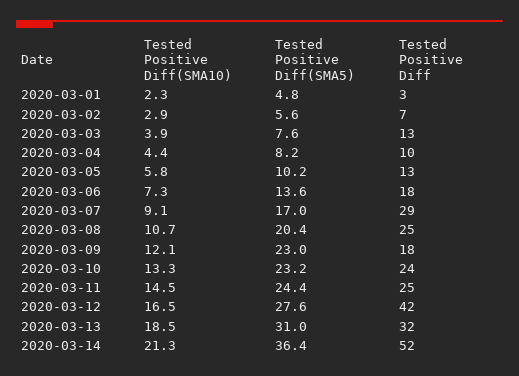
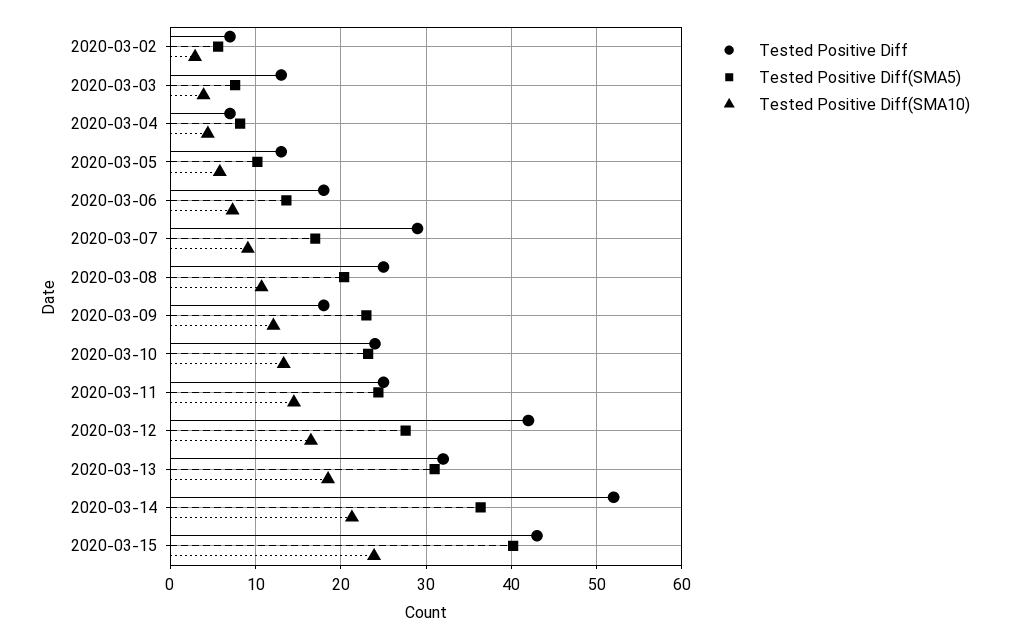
Tested Positive Diff(SMA10), 2020-03-01: 2.3 -> none
Tested Positive Diff(SMA5), 2020-03-01: 4.8 -> none
Tested Positive Diff, 2020-03-01: 3 -> none
Tested Positive Diff, 2020-03-04: 10 -> 7
Tested Positive Diff, 2020-03-15: none -> 43
Tested Positive Diff(SMA5), 2020-03-15: none -> 40
Tested Positive Diff(SMA10), 2020-03-15: none -> 24

